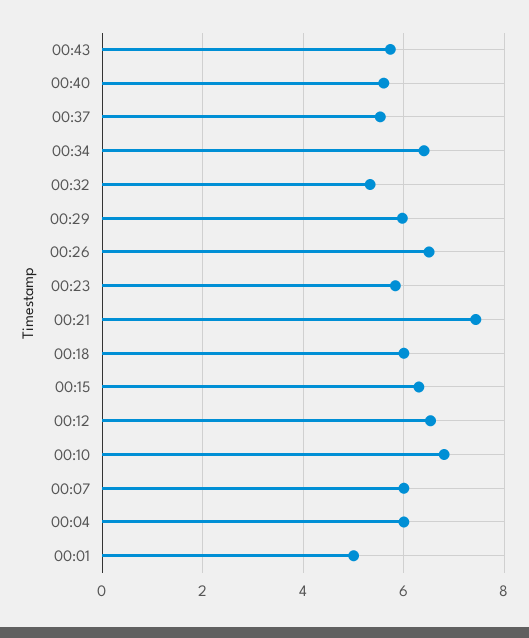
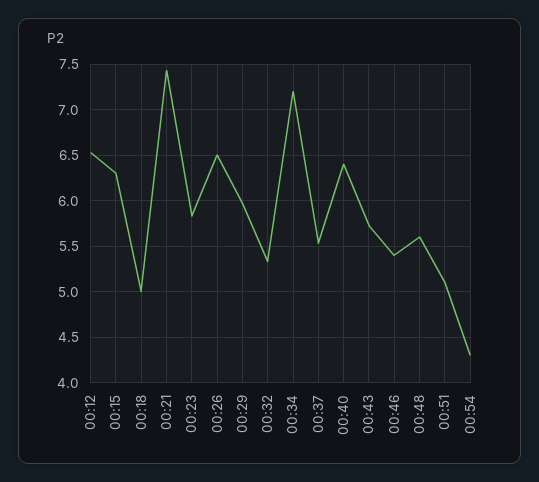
00:40: 5.6 -> 6.4
00:34: 6.4 -> 7.2
00:18: 6 -> 5
00:10: 6.8 -> none
00:07: 6 -> none
00:04: 6 -> none
00:01: 5 -> none
00:46: none -> 5.4
00:48: none -> 5.6
00:51: none -> 5.1
00:54: none -> 4.3

